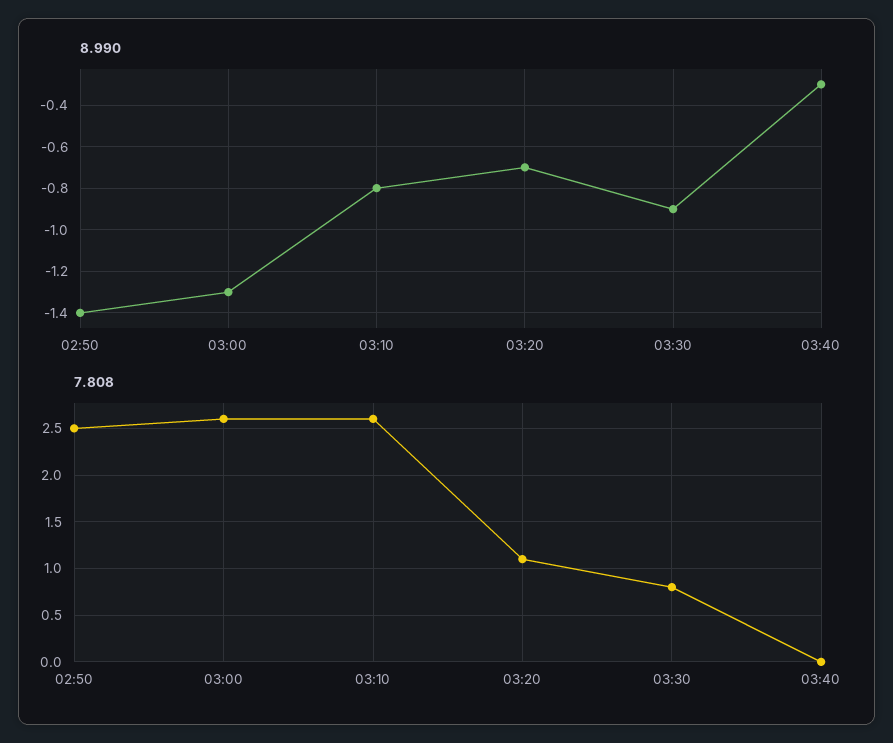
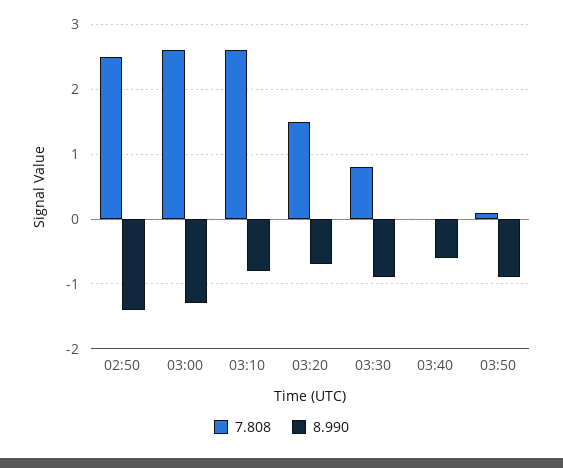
8.990, 03:40: -0.3 -> -0.6
7.808, 03:20: 1.1 -> 1.5
7.808, 03:50: none -> 0.1
8.990, 03:50: none -> -0.9

